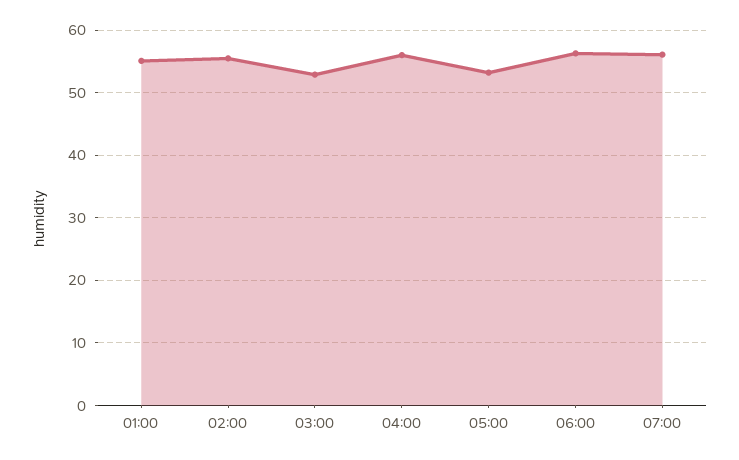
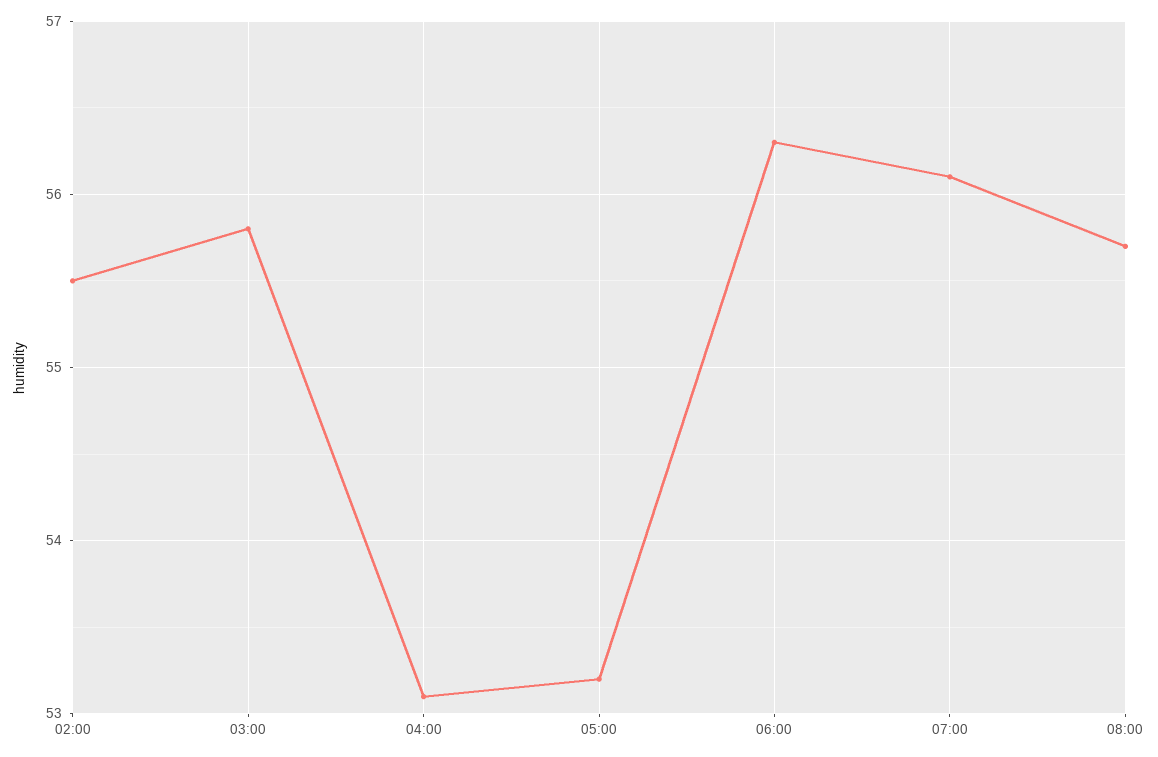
01:00: 55 -> none
03:00: 53 -> 55.8
04:00: 56 -> 53.1
08:00: none -> 55.7

